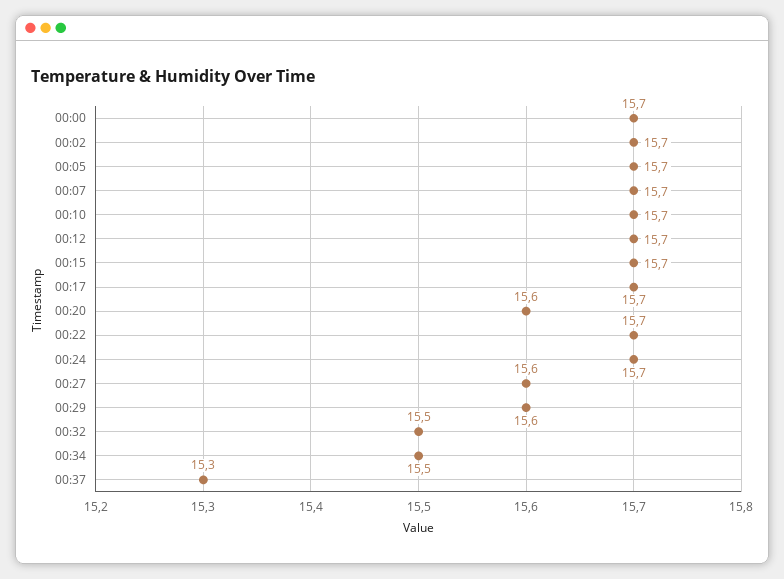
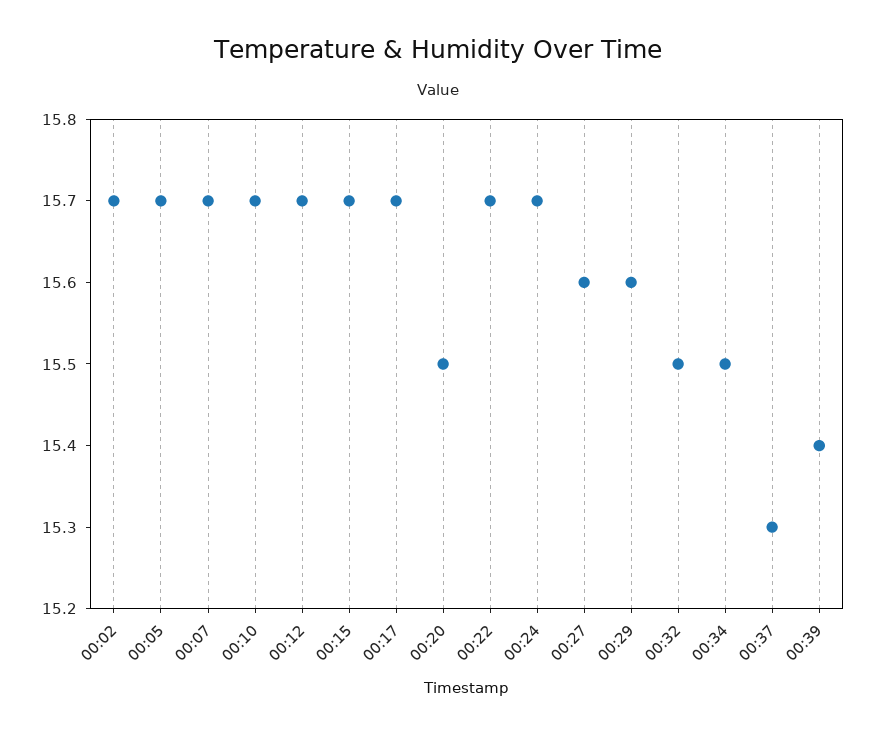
00:00: 15.7 -> none
00:20: 15.6 -> 15.5
00:39: none -> 15.4

